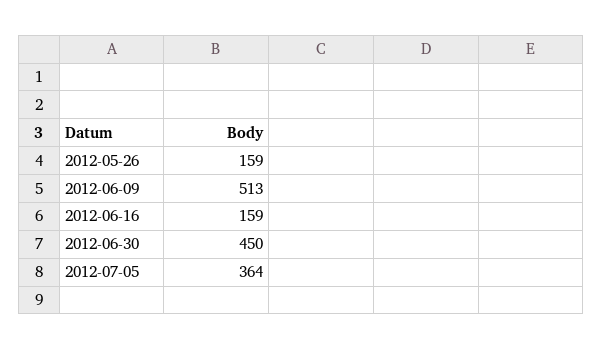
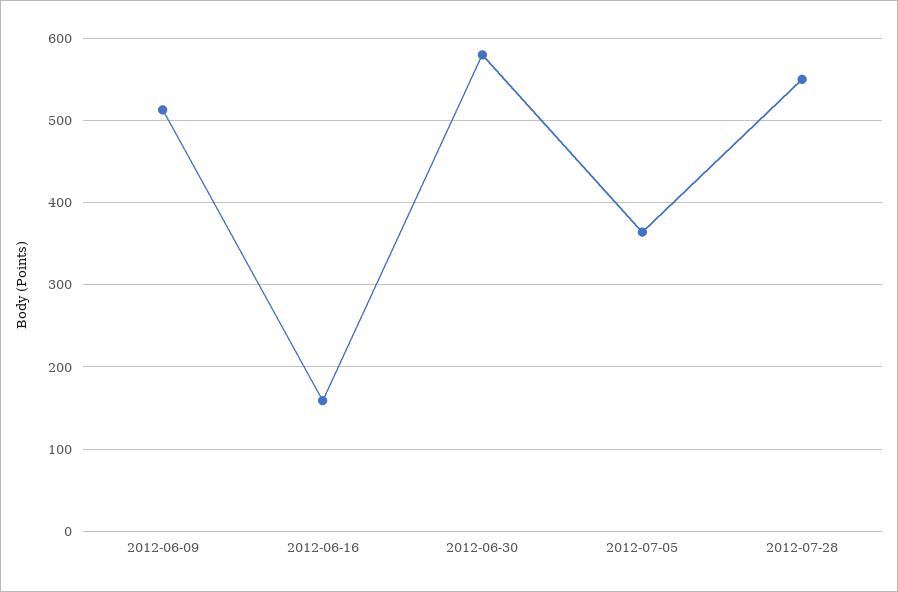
2012-05-26: 159 -> none
2012-06-30: 450 -> 580
2012-07-28: none -> 550

